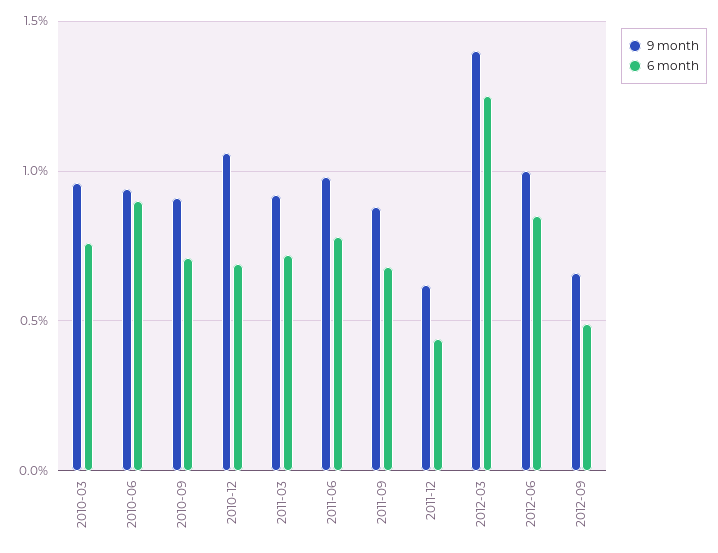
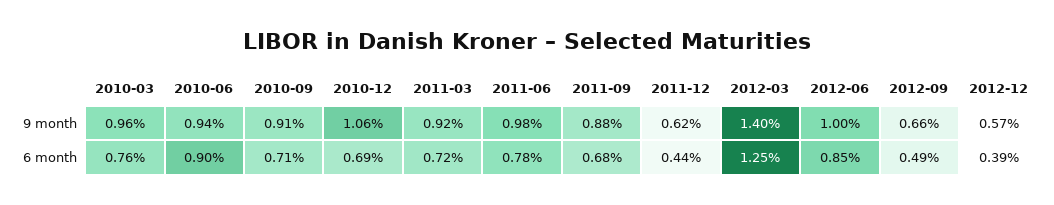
9 month, 2012-12: none -> 0.57
6 month, 2012-12: none -> 0.39

